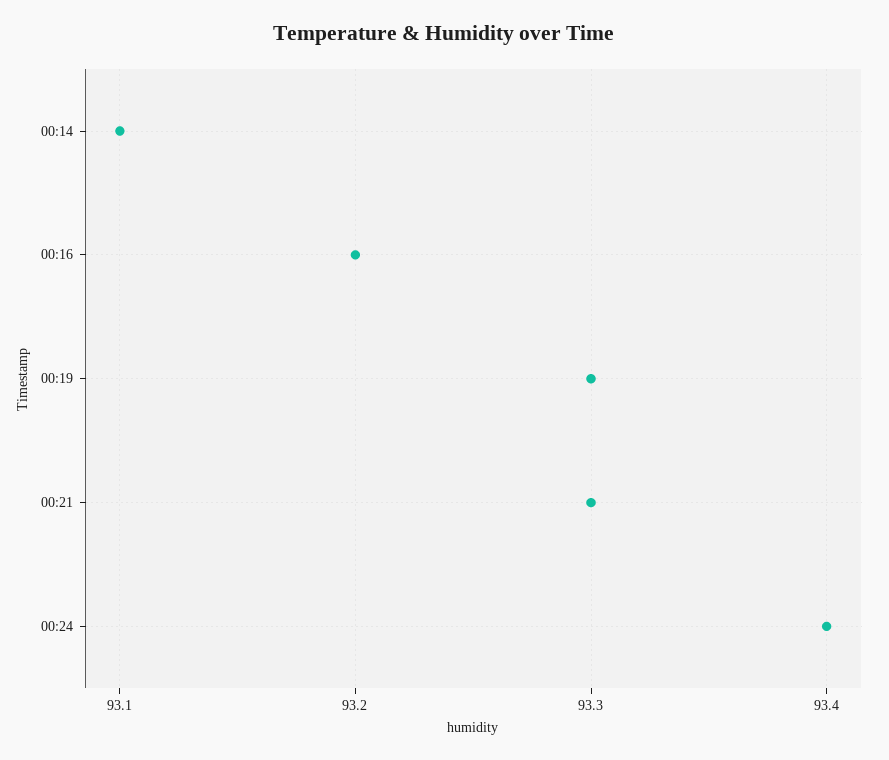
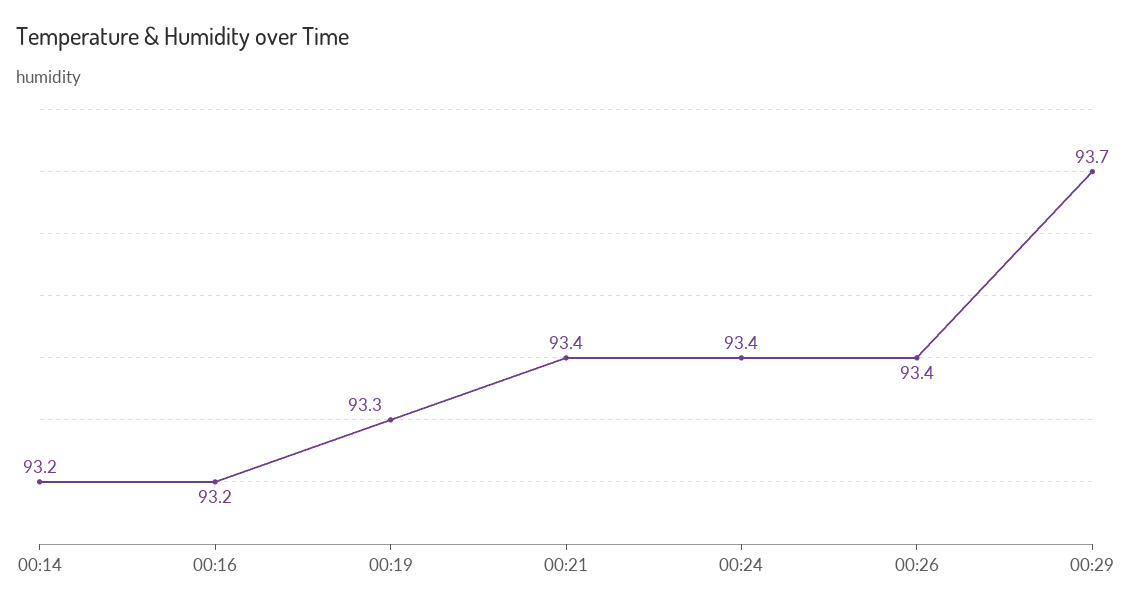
00:14: 93.1 -> 93.2
00:21: 93.3 -> 93.4
00:26: none -> 93.4
00:29: none -> 93.7

